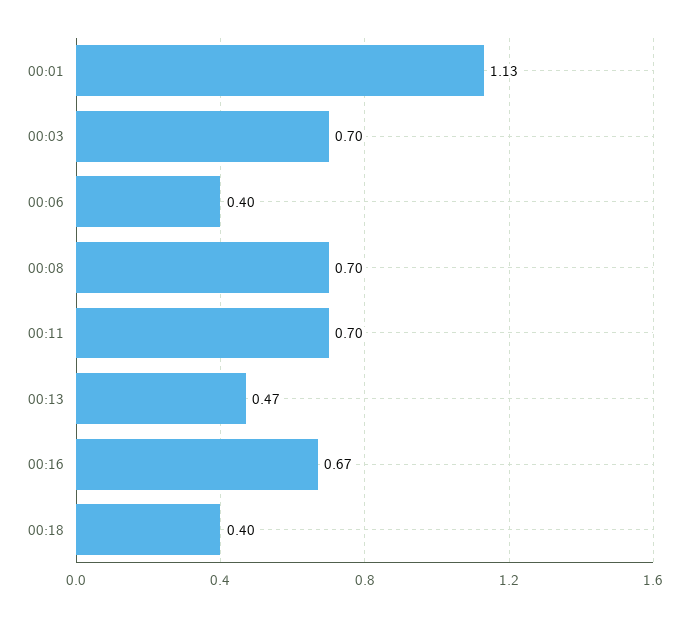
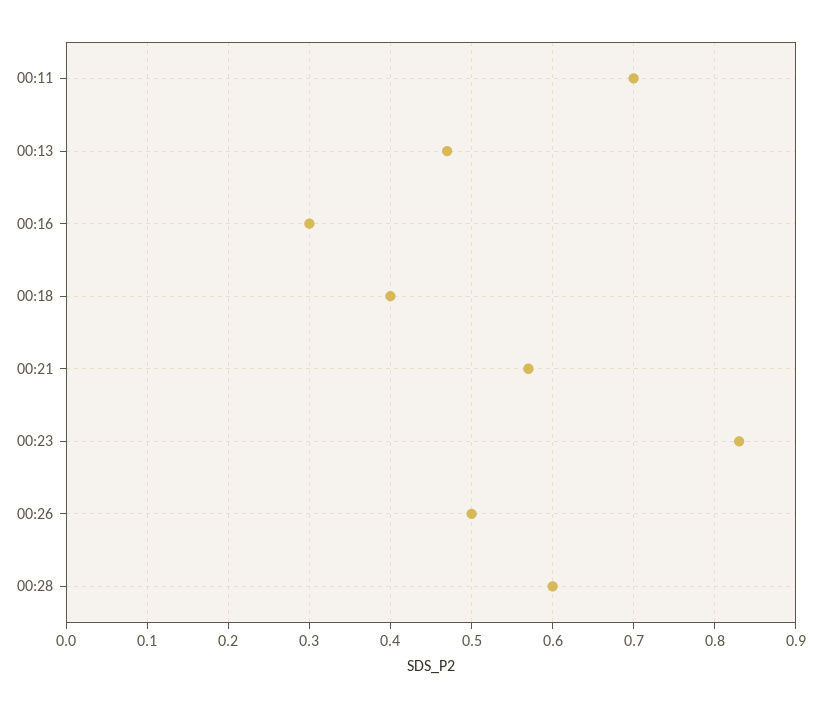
00:01: 1.13 -> none
00:03: 0.7 -> none
00:06: 0.4 -> none
00:08: 0.7 -> none
00:16: 0.67 -> 0.3
00:21: none -> 0.57
00:23: none -> 0.83
00:26: none -> 0.5
00:28: none -> 0.6

